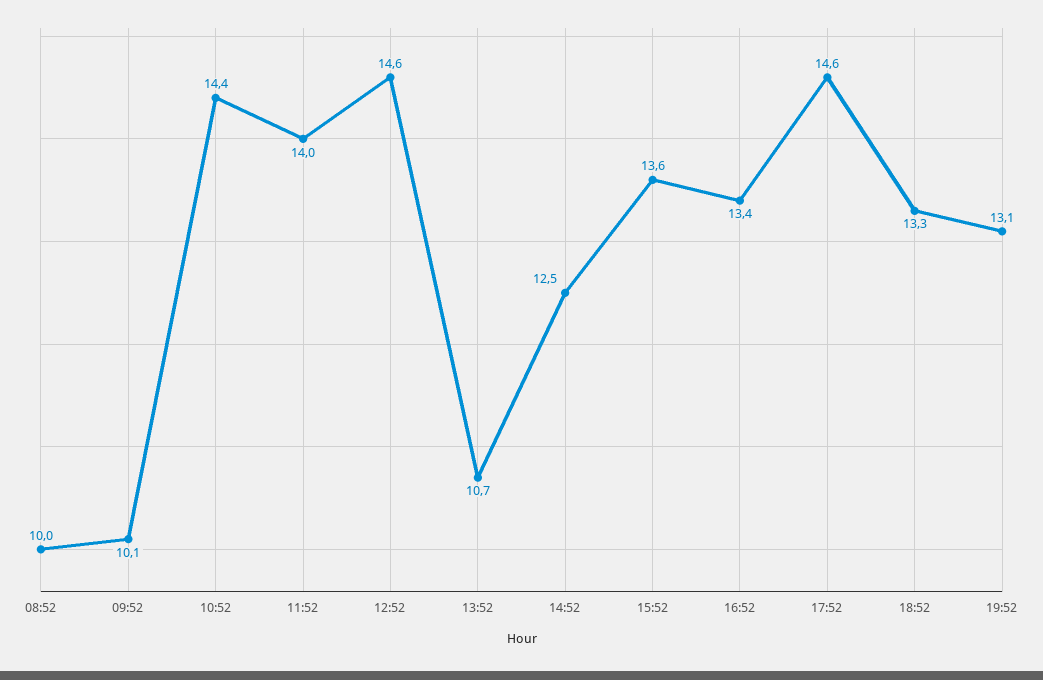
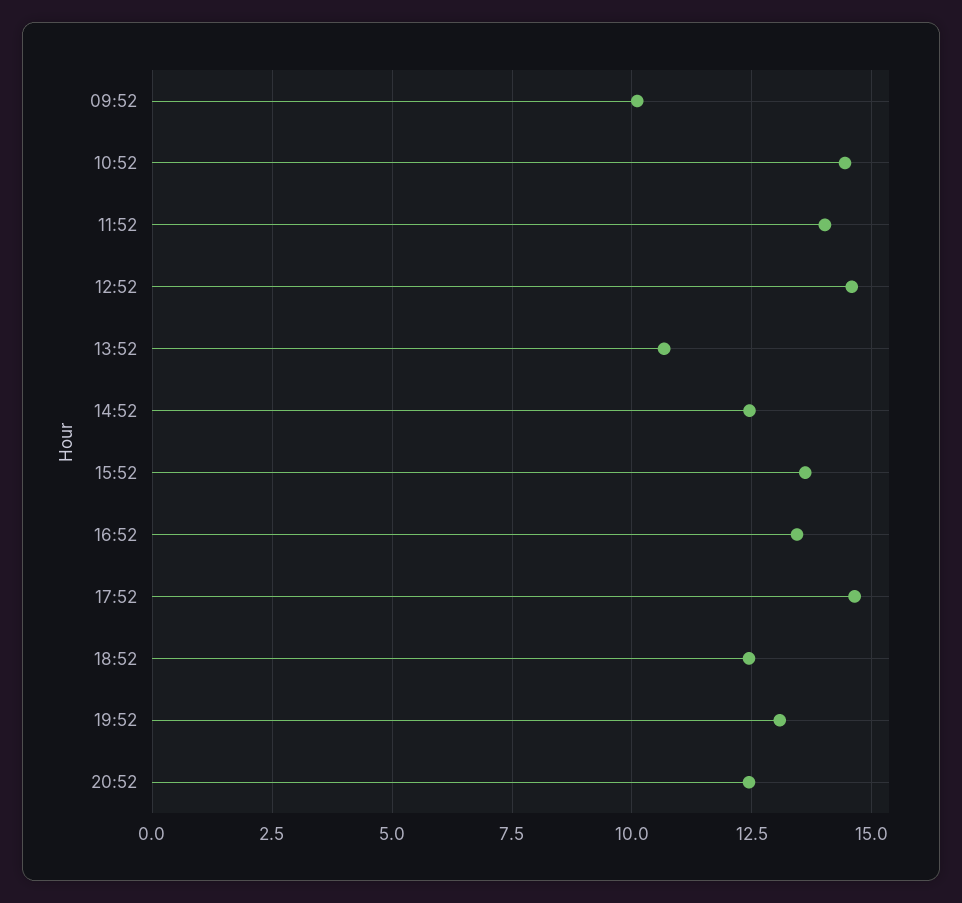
08:52: 10 -> none
18:52: 13.3 -> 12.5
20:52: none -> 12.5

